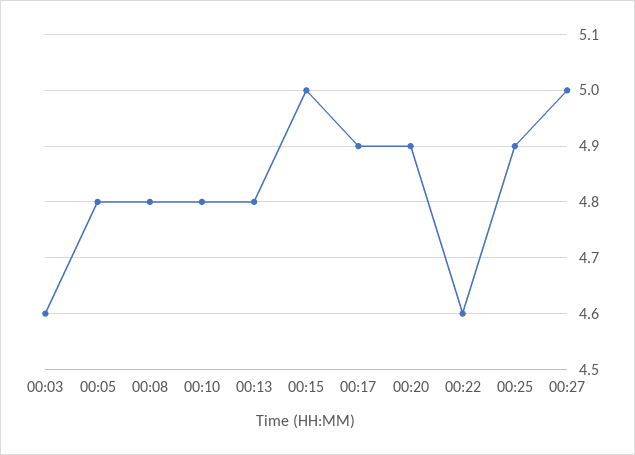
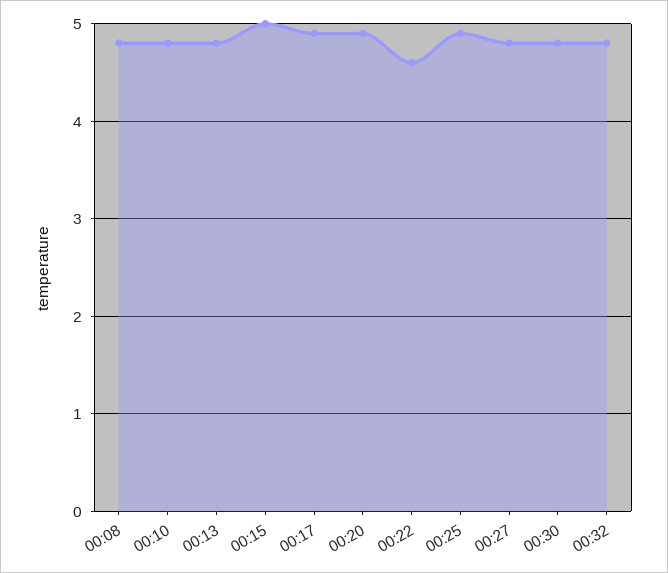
00:03: 4.6 -> none
00:05: 4.8 -> none
00:27: 5 -> 4.8
00:30: none -> 4.8
00:32: none -> 4.8

